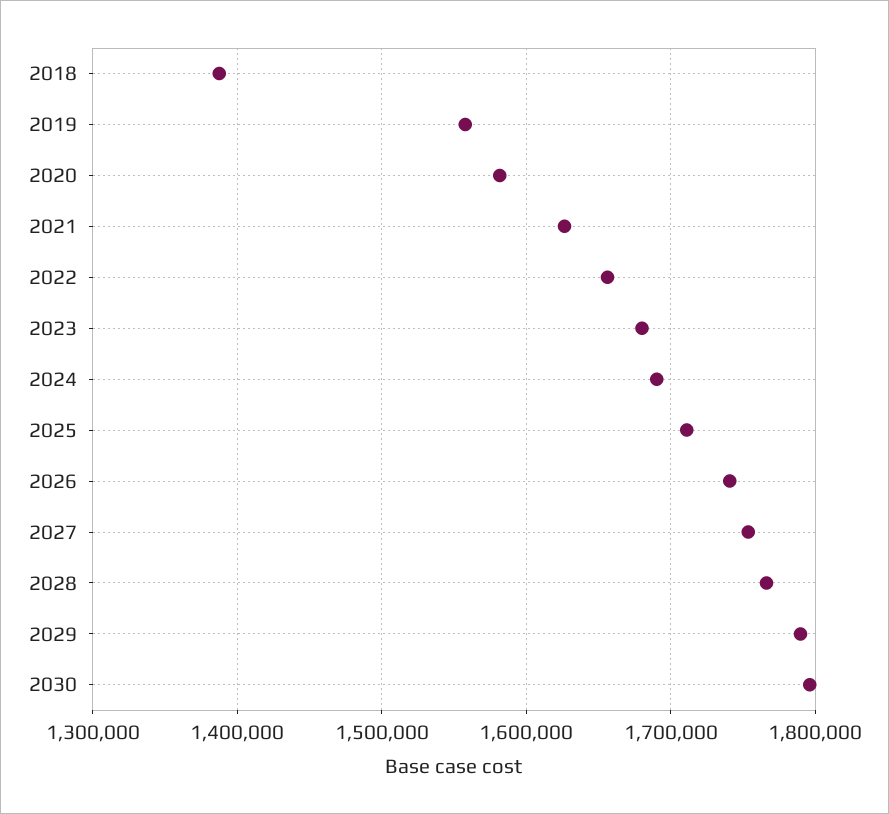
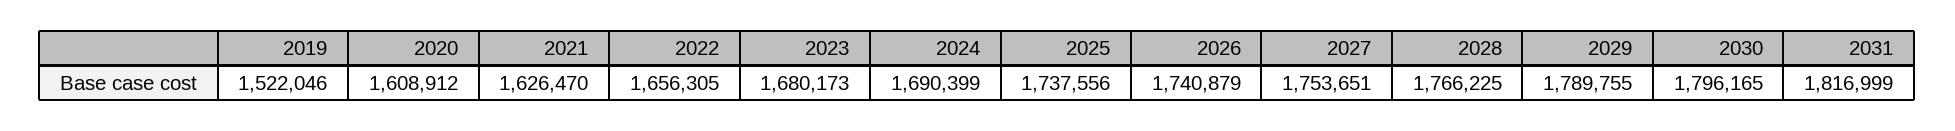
2018: 1390000 -> none
2019: 1560000 -> 1522046
2020: 1580000 -> 1608912
2025: 1710000 -> 1737556
2031: none -> 1816999

